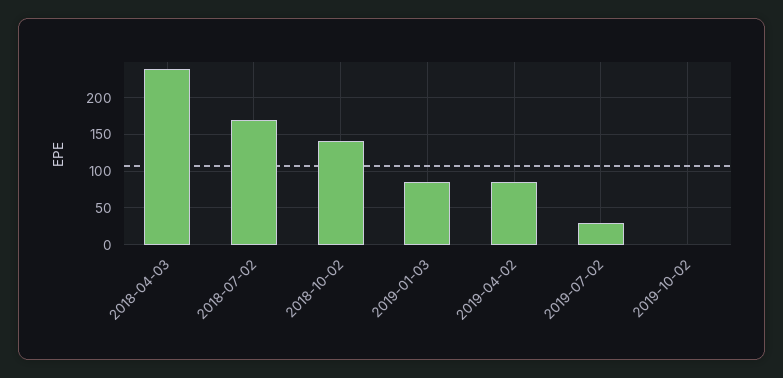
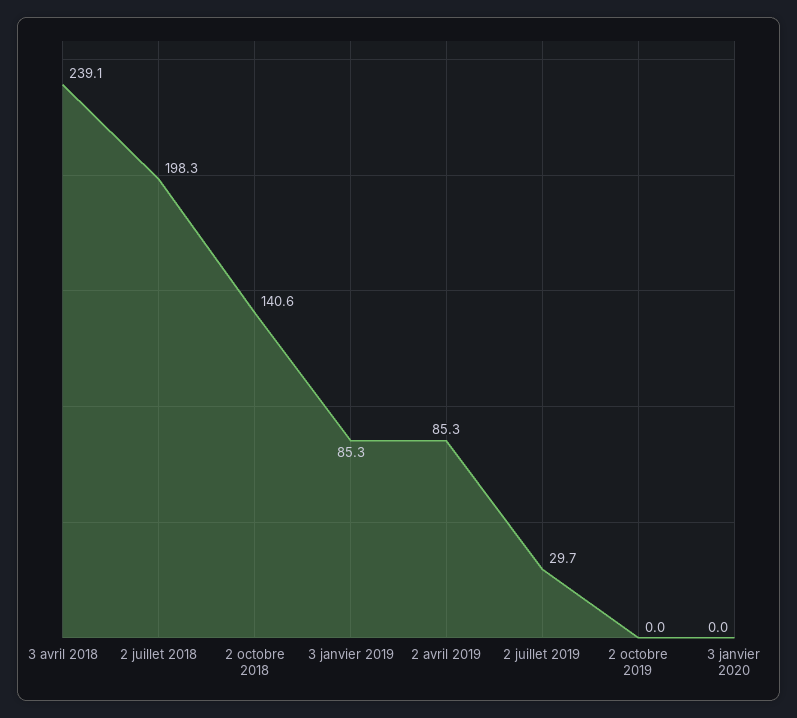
2018-07-02: 170 -> 198.3
3 janvier 2020: none -> 0

